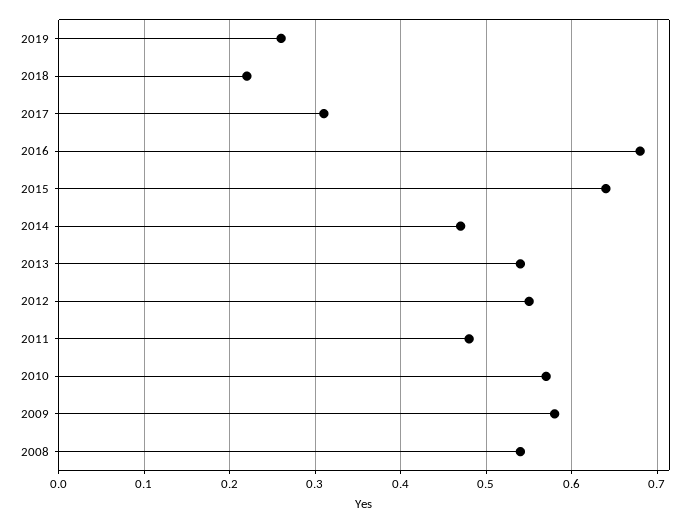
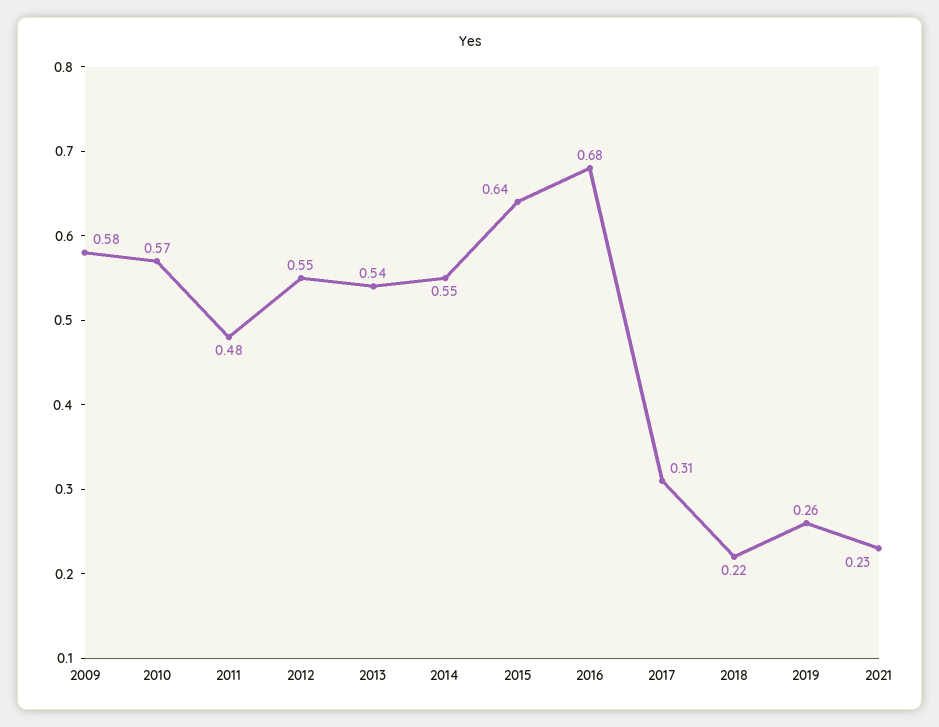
2014: 0.47 -> 0.55
2008: 0.54 -> none
2021: none -> 0.23

